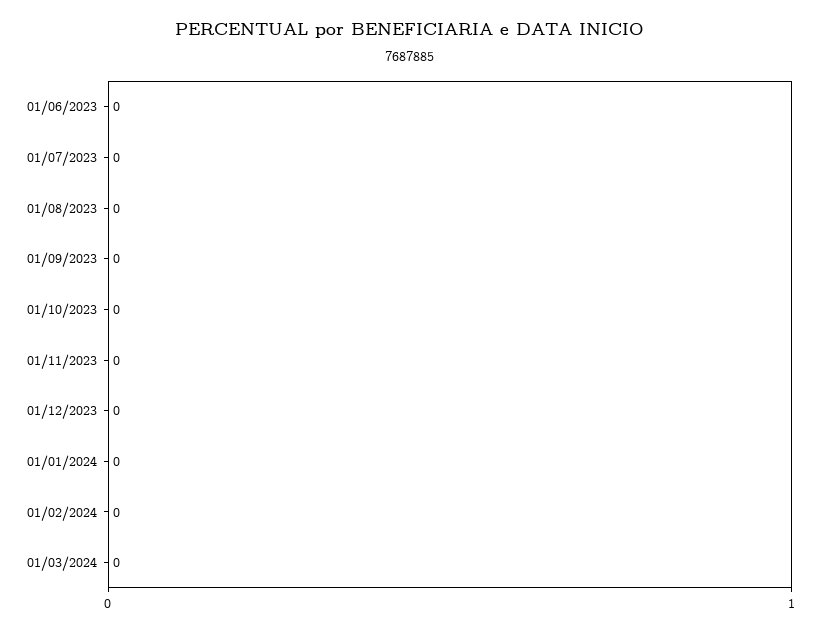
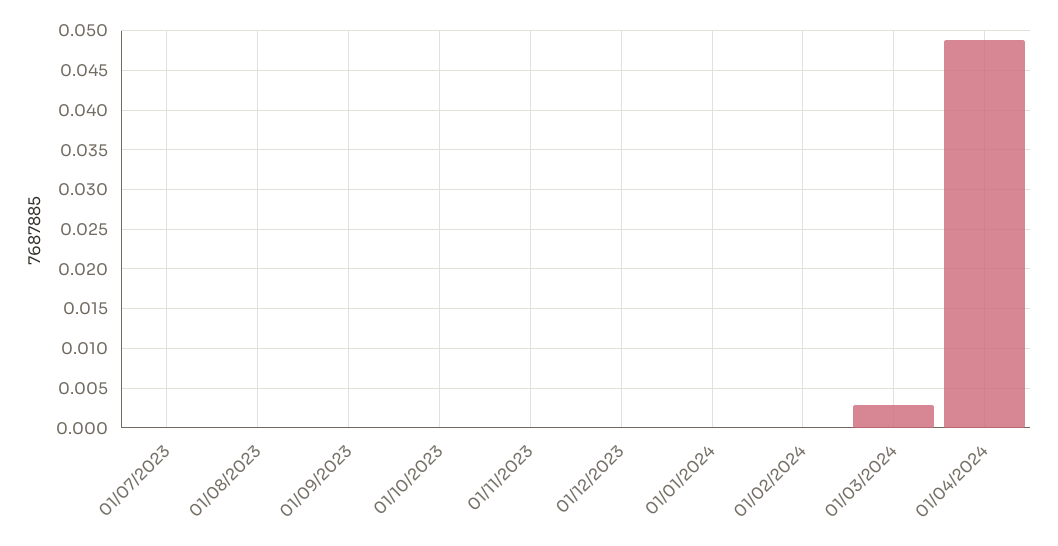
01/06/2023: 0 -> none
01/03/2024: 0 -> 0.003
01/04/2024: none -> 0.049

